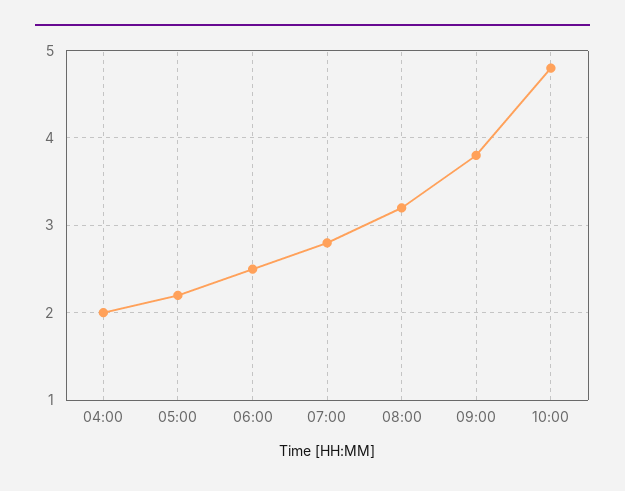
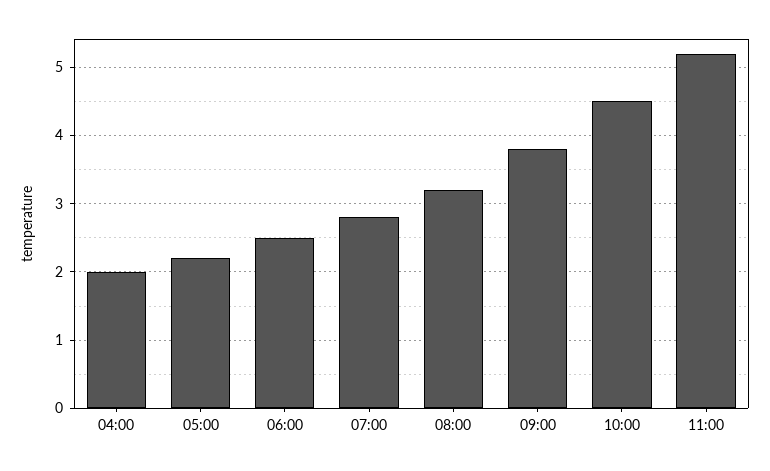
10:00: 4.8 -> 4.5
11:00: none -> 5.2

